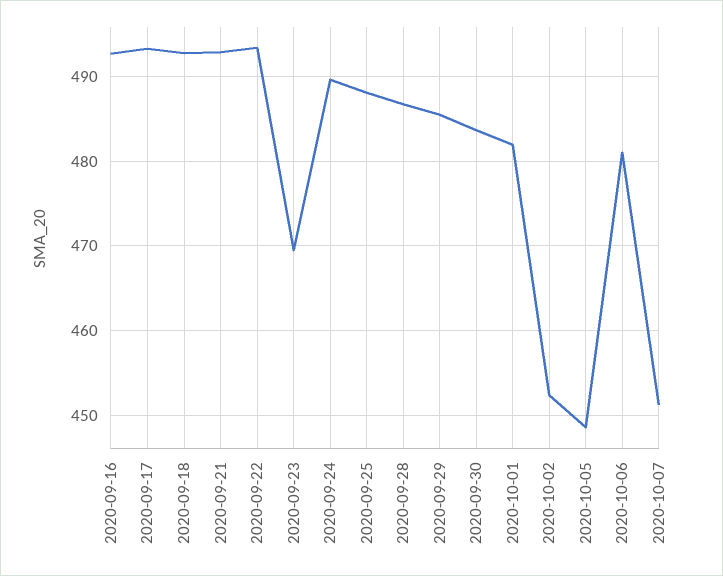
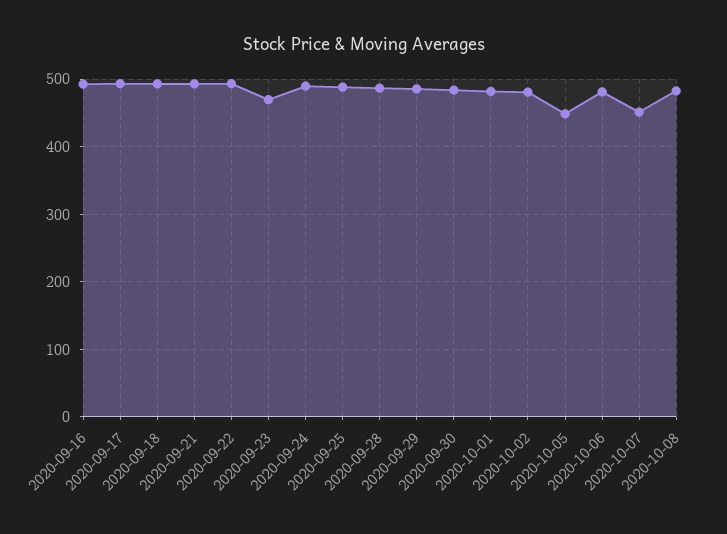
2020-10-02: 452 -> 480
2020-10-08: none -> 480

